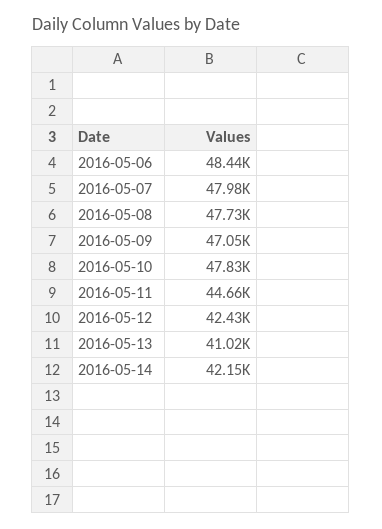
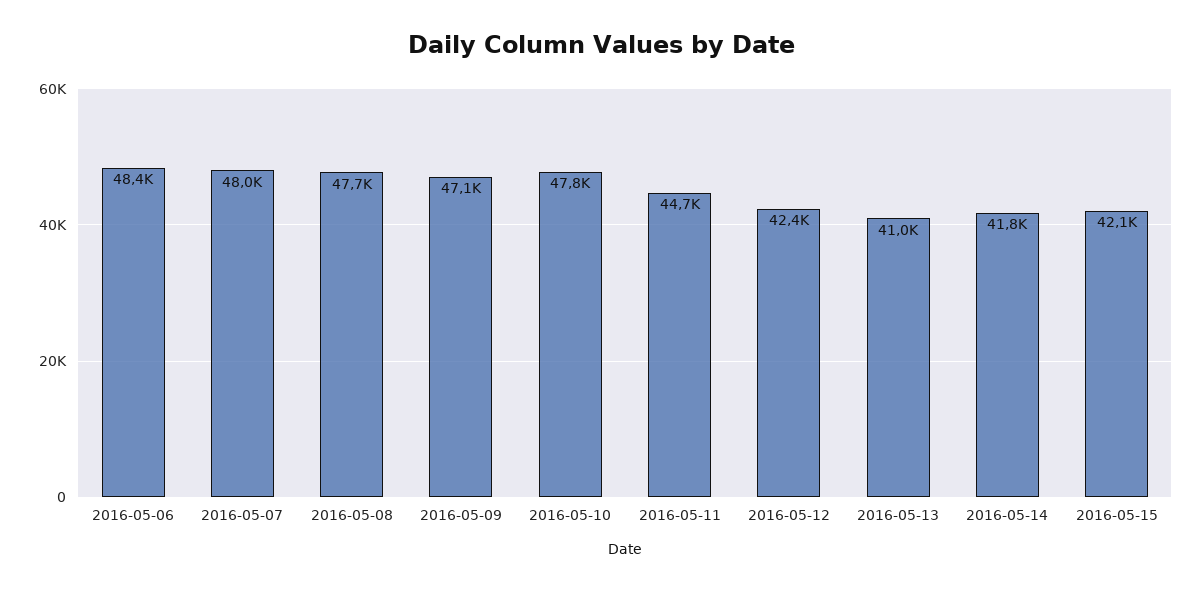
2016-05-14: 42150 -> 41800
2016-05-15: none -> 42100

